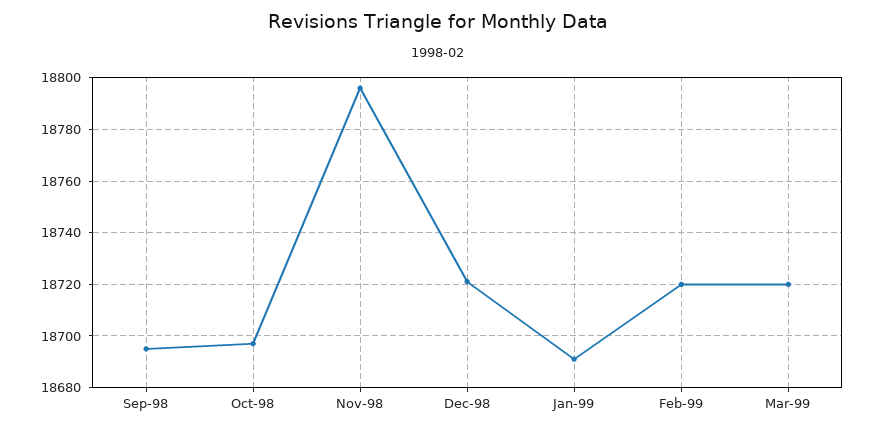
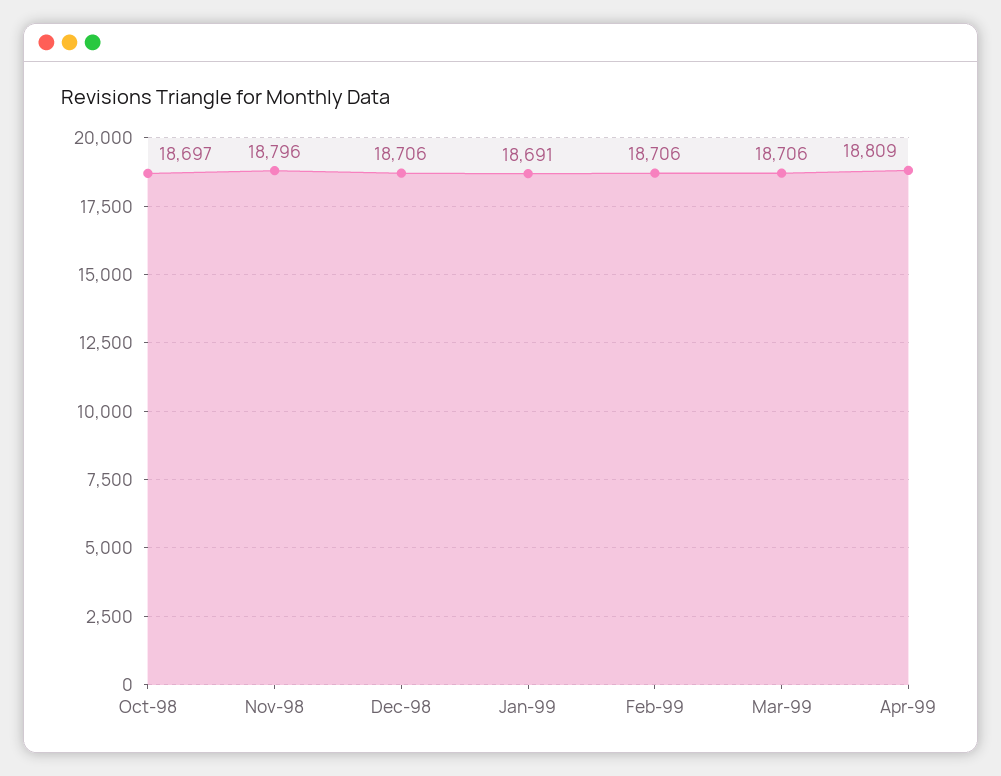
Sep-98: 18695 -> none
Dec-98: 18720 -> 18706
Feb-99: 18720 -> 18706
Mar-99: 18720 -> 18706
Apr-99: none -> 18809

